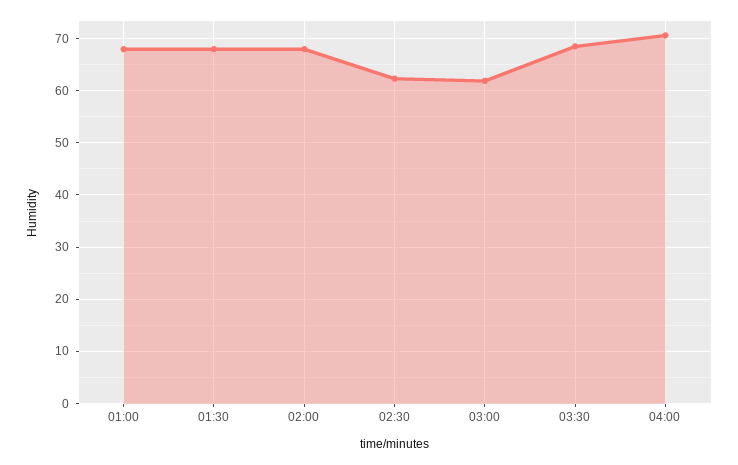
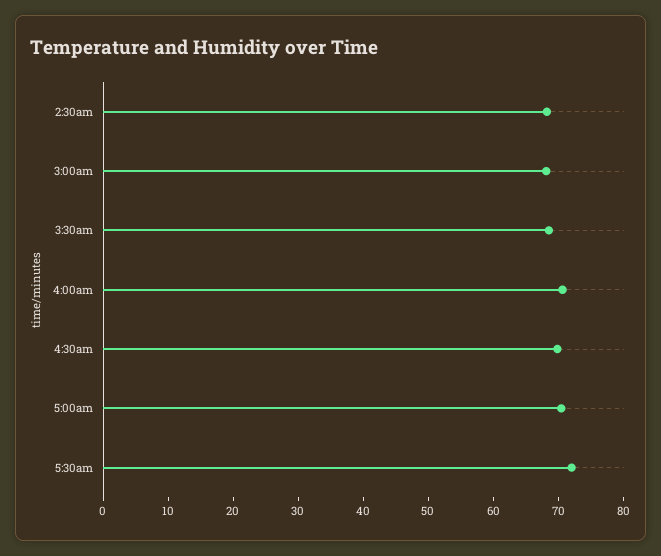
01:00: 68 -> none
01:30: 68 -> none
02:00: 68 -> none
02:30: 62 -> 68
03:00: 62 -> 68
4:30am: none -> 70
5:00am: none -> 70
5:30am: none -> 72

